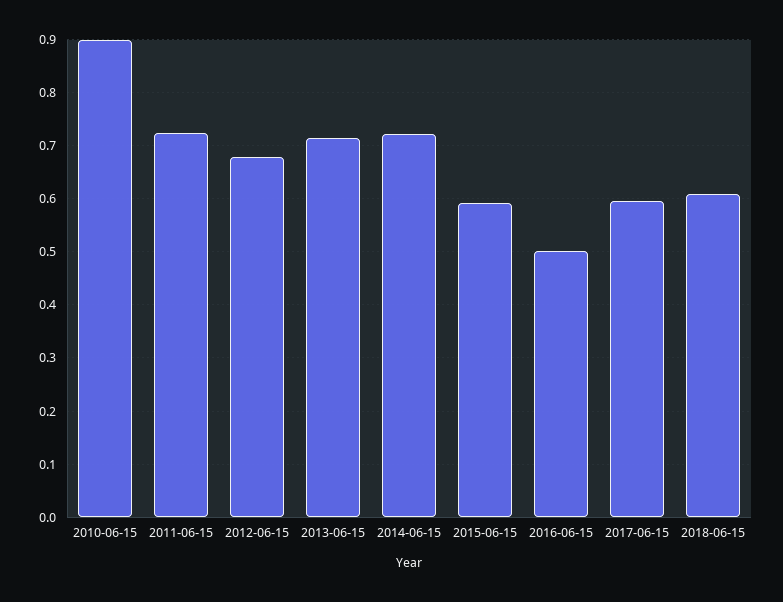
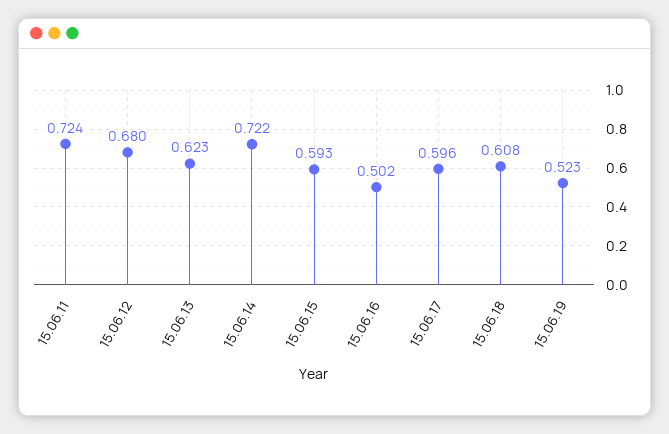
2010-06-15: 0.9 -> none
2013-06-15: 0.72 -> 0.623
15.06.19: none -> 0.523

